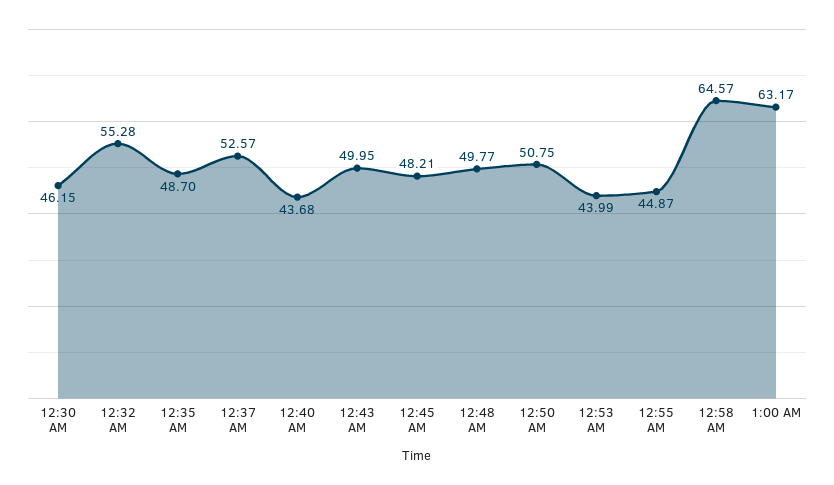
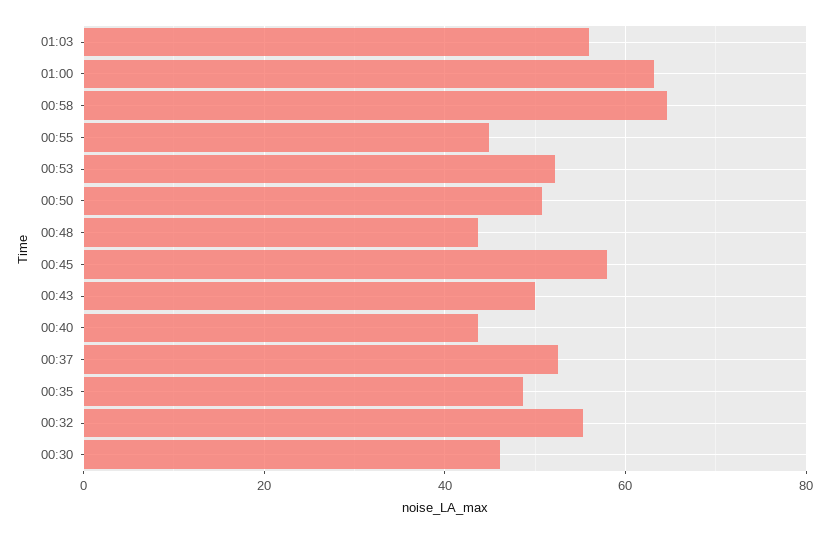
12:45 AM: 48.21 -> 58
12:48 AM: 49.77 -> 44
12:53 AM: 43.99 -> 52
01:03: none -> 56

